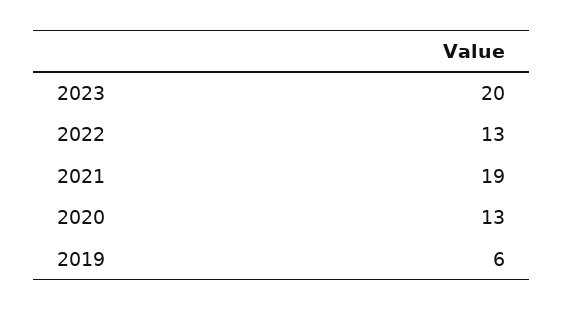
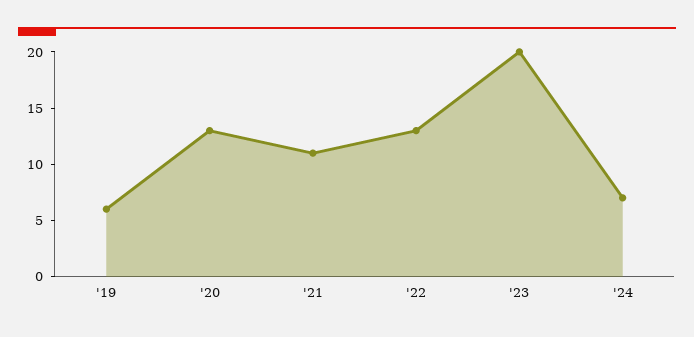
2021: 19 -> 11
'24: none -> 7

